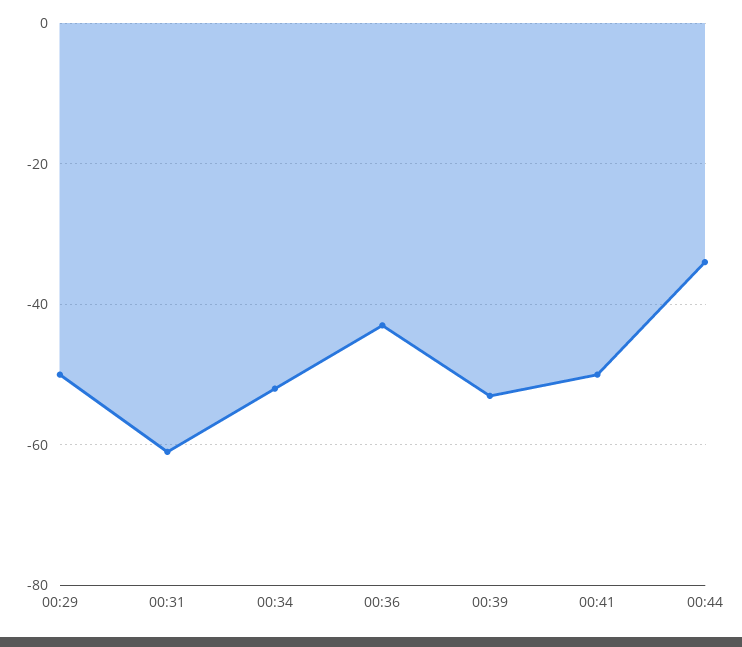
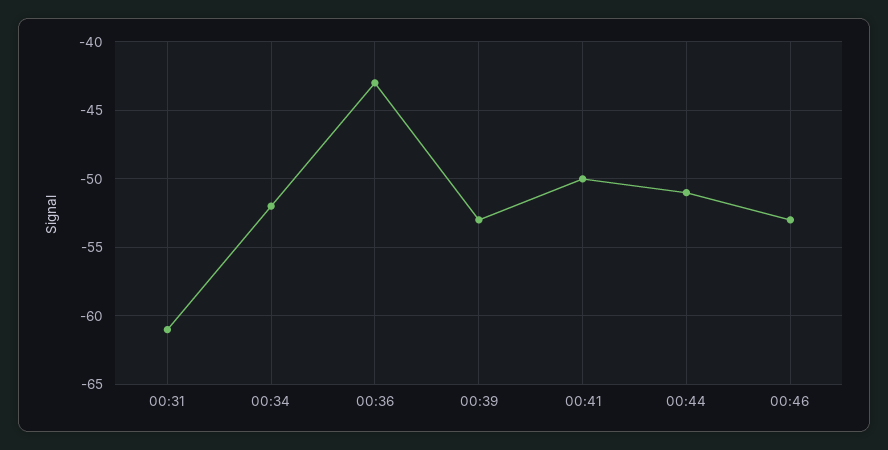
00:29: -50 -> none
00:44: -35 -> -51
00:46: none -> -53

